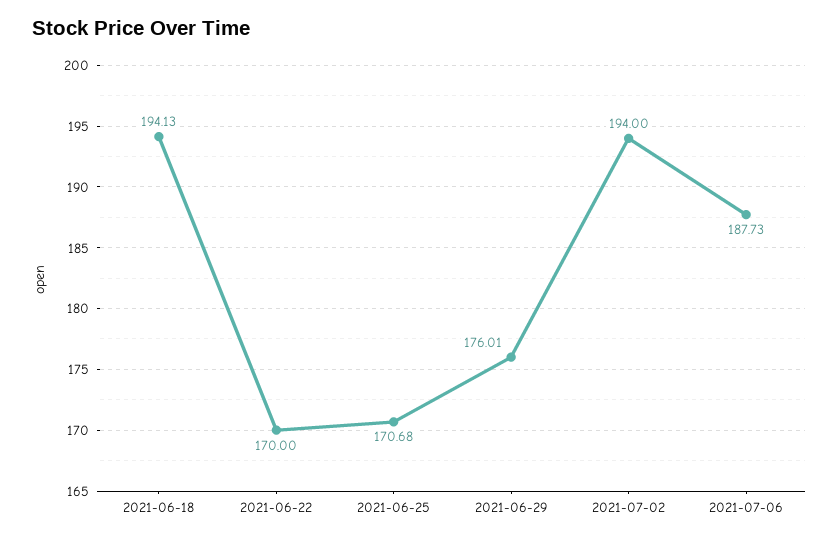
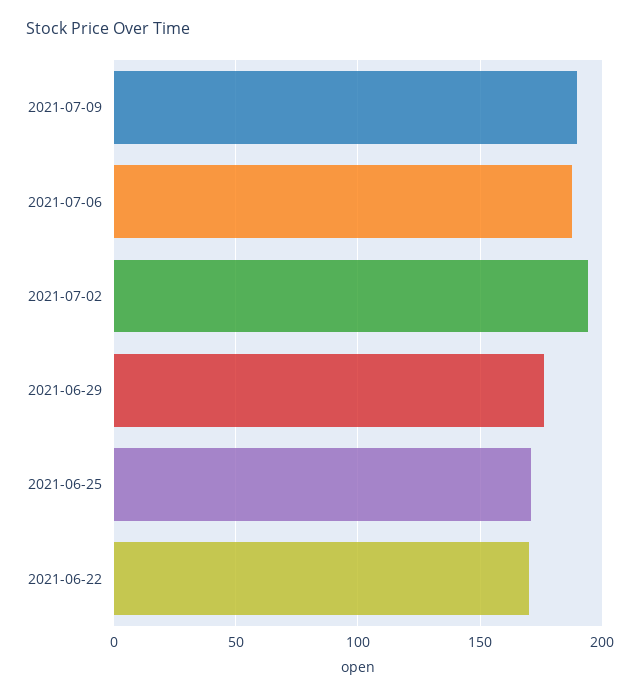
2021-06-18: 194.13 -> none
2021-07-09: none -> 190

